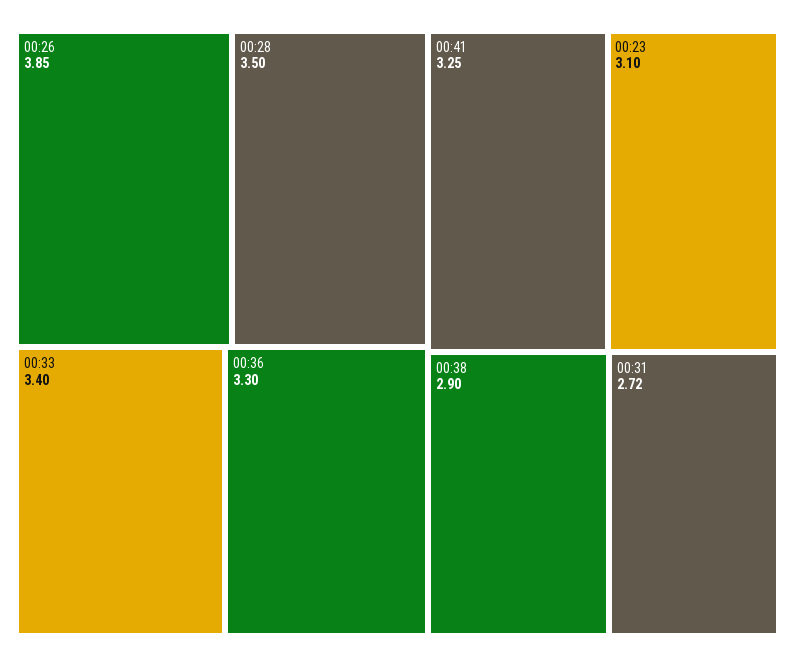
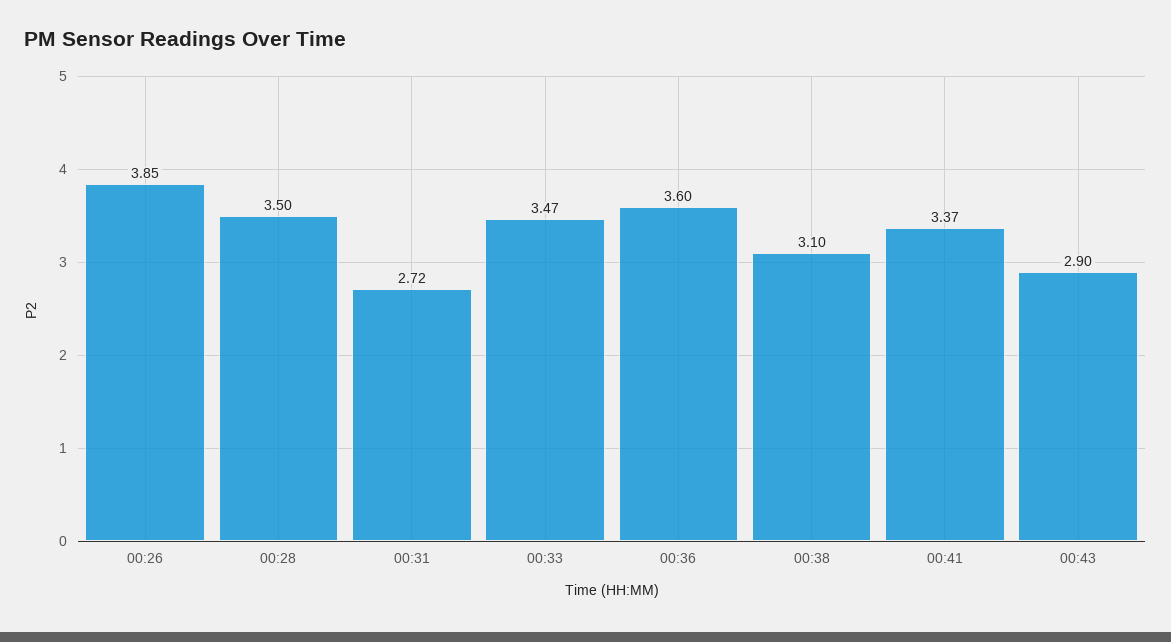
00:33: 3.4 -> 3.47
00:36: 3.3 -> 3.6
00:41: 3.25 -> 3.37
00:23: 3.1 -> none
00:38: 2.9 -> 3.1
00:43: none -> 2.9

